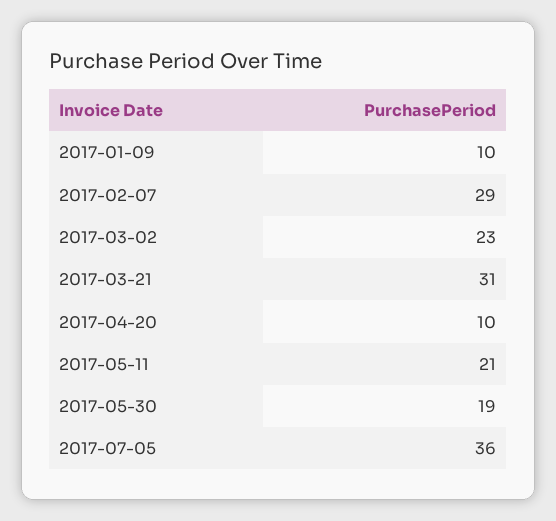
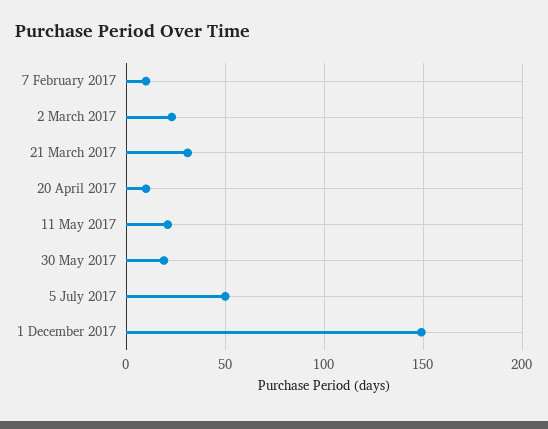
2017-01-09: 10 -> none
2017-02-07: 29 -> 10
2017-07-05: 36 -> 50
1 December 2017: none -> 150

